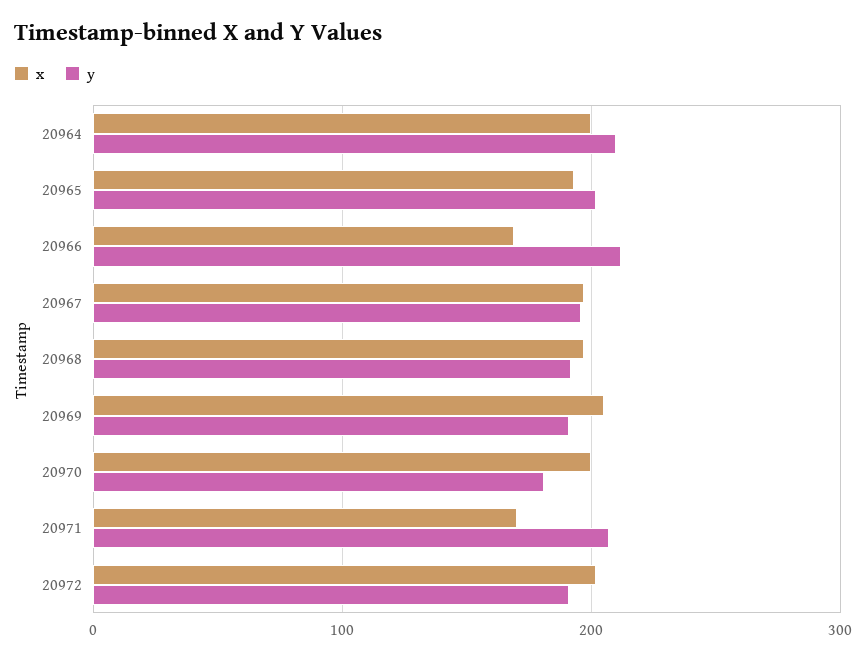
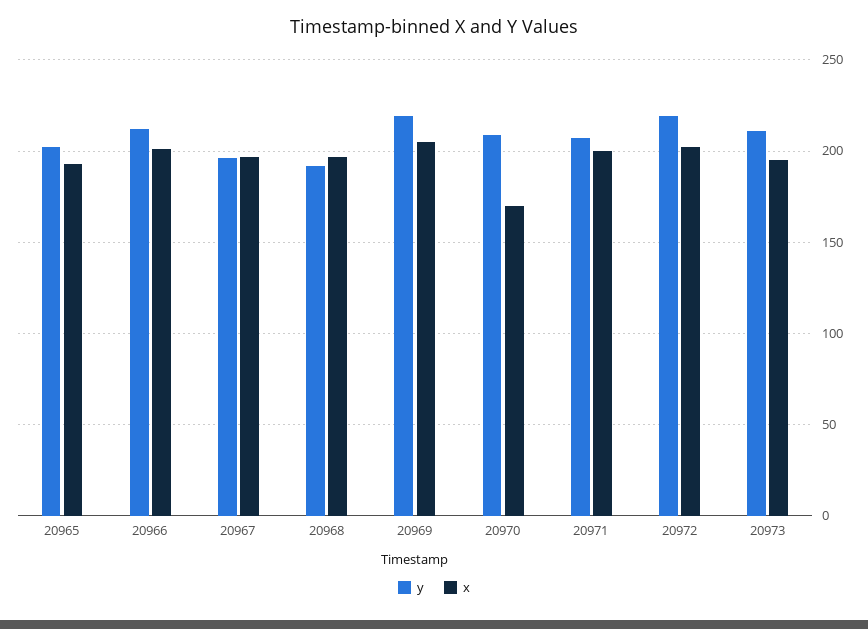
x, 20964: 200 -> none
y, 20964: 210 -> none
x, 20966: 170 -> 200
y, 20969: 190 -> 220
x, 20970: 200 -> 170
y, 20970: 180 -> 210
x, 20971: 170 -> 200
y, 20972: 190 -> 220
y, 20973: none -> 210
x, 20973: none -> 195

